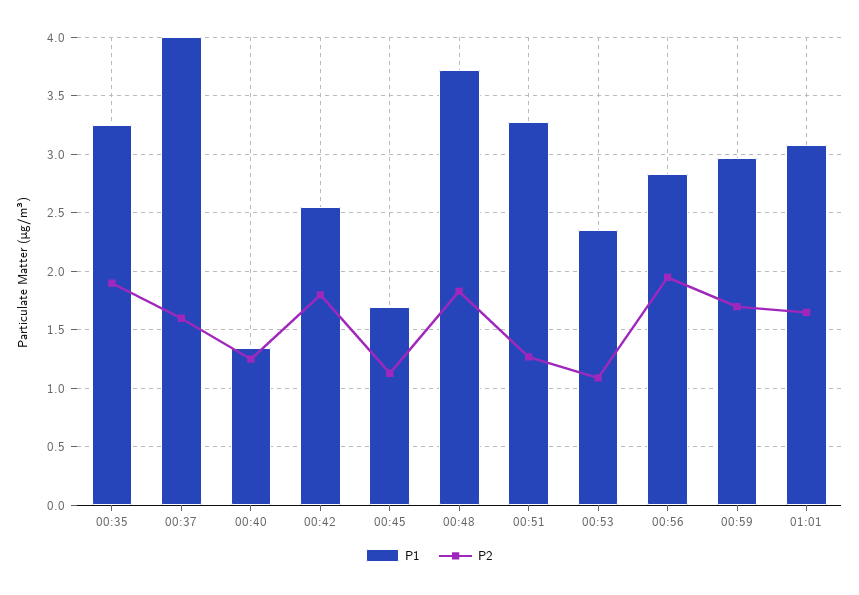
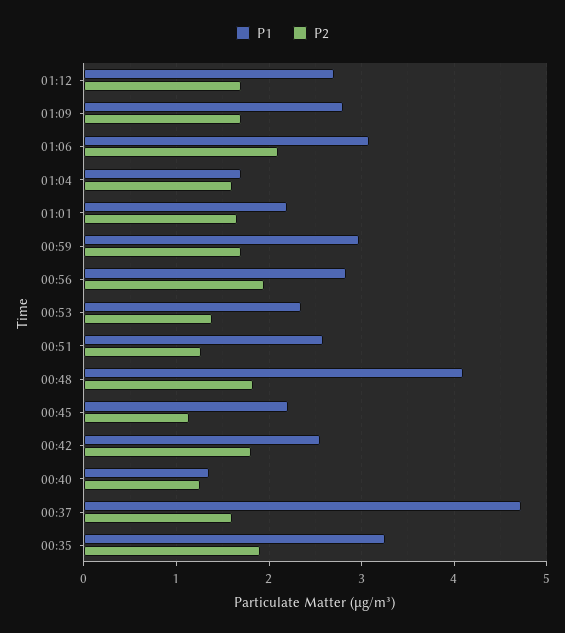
P1, 00:37: 4 -> 4.7
P1, 00:45: 1.7 -> 2.2
P1, 00:48: 3.7 -> 4.1
P1, 00:51: 3.3 -> 2.6
P2, 00:53: 1.1 -> 1.4
P1, 01:01: 3.1 -> 2.2
P1, 01:12: none -> 2.7
P2, 01:12: none -> 1.7
P1, 01:09: none -> 2.8
P2, 01:09: none -> 1.7
P1, 01:06: none -> 3.1
P2, 01:06: none -> 2.1
P1, 01:04: none -> 1.7
P2, 01:04: none -> 1.6

